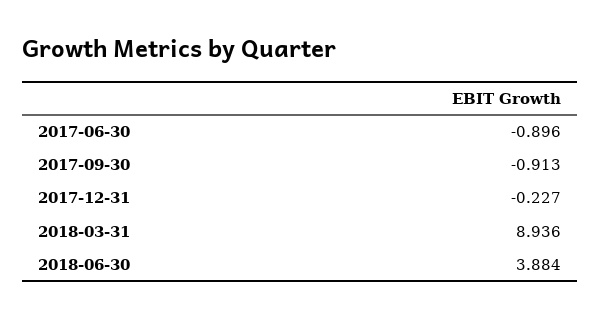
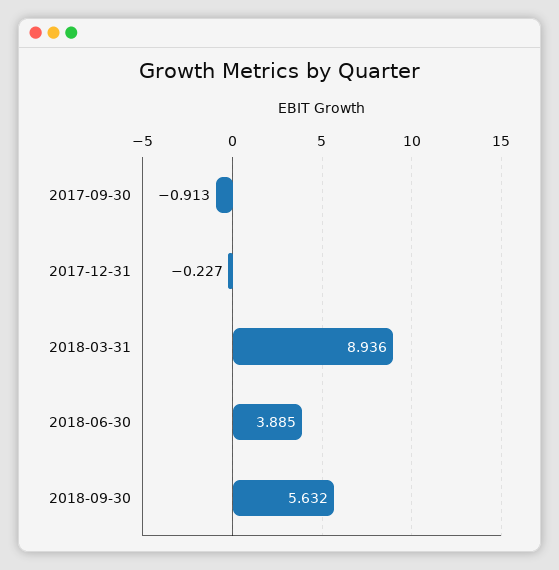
2017-06-30: -0.896 -> none
2018-06-30: 3.884 -> 3.885
2018-09-30: none -> 5.632

